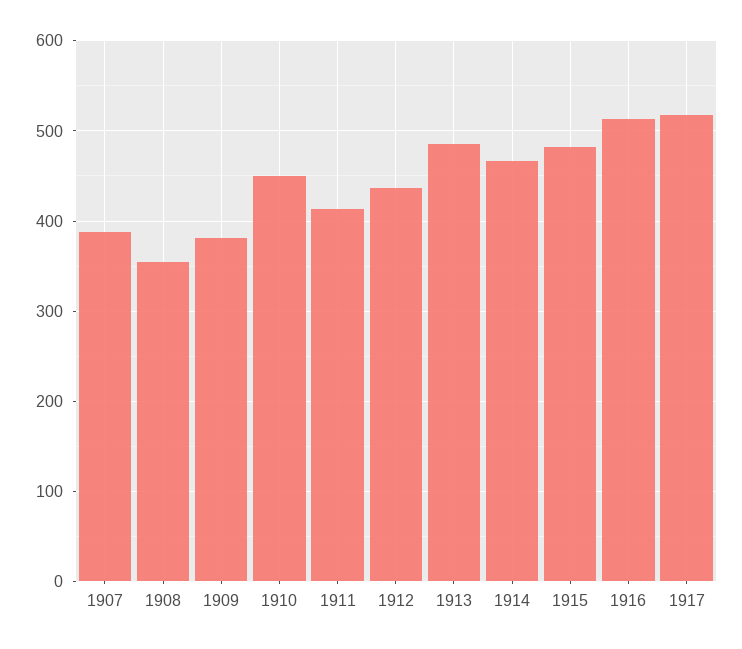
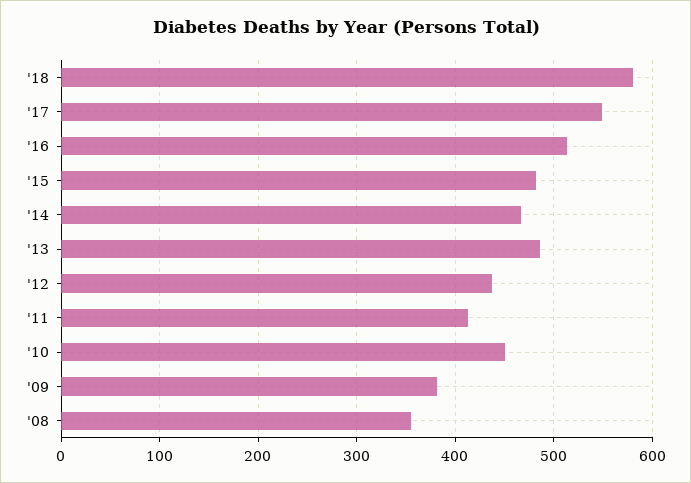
1907: 390 -> none
1917: 520 -> 550
'18: none -> 580

